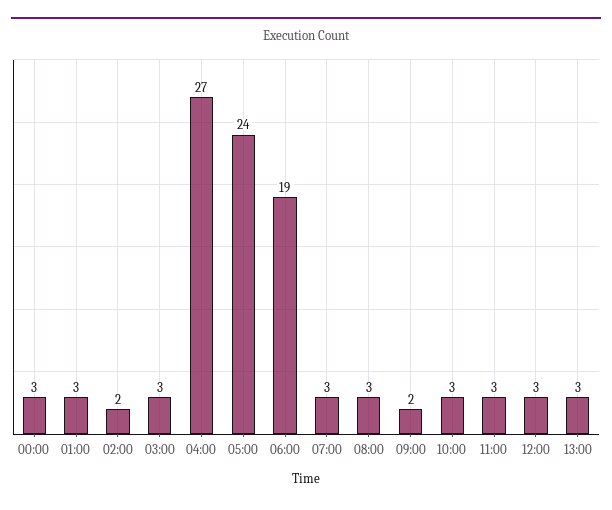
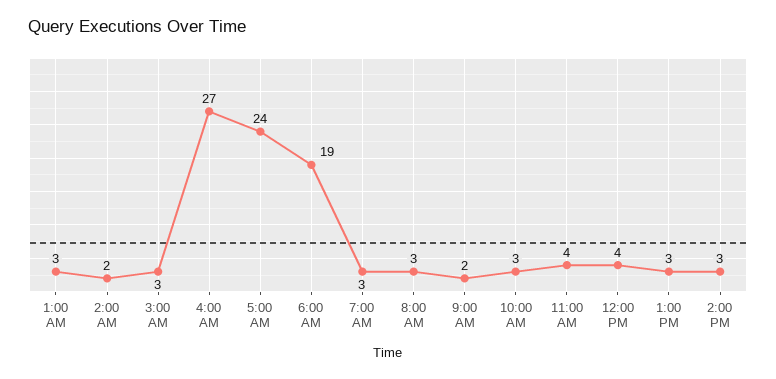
00:00: 3 -> none
11:00: 3 -> 4
12:00: 3 -> 4
2:00 PM: none -> 3

